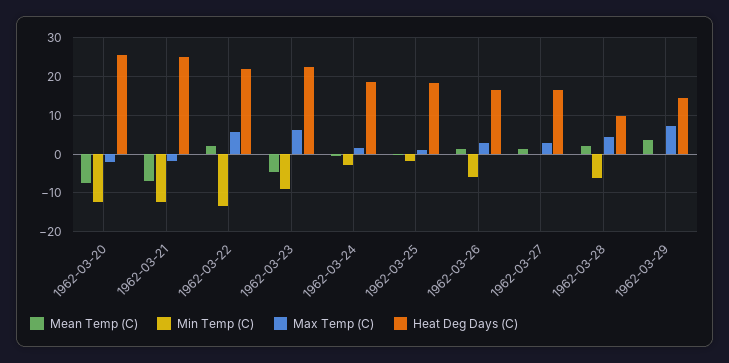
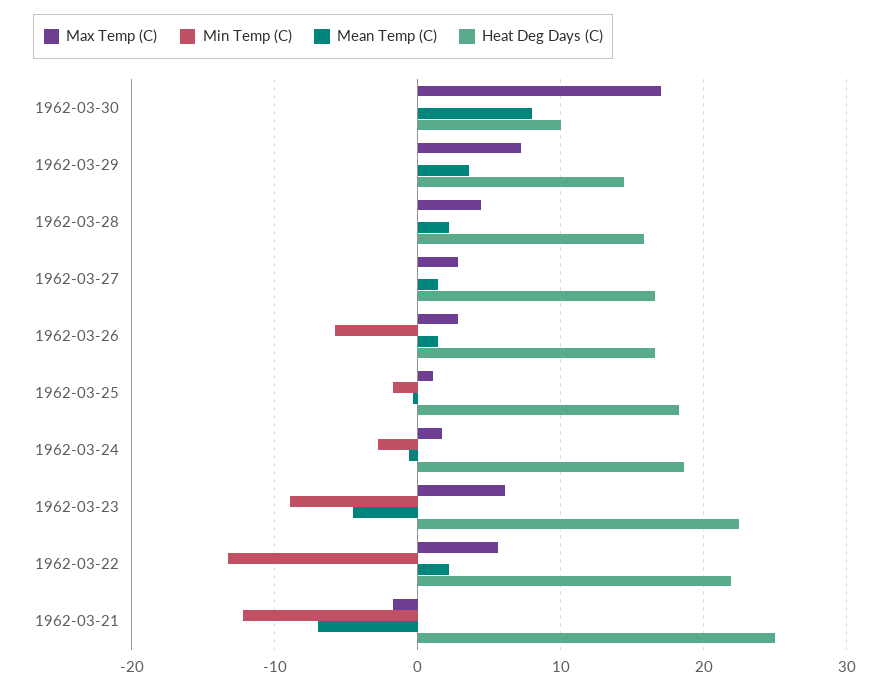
Mean Temp (C), 1962-03-20: -8 -> none
Min Temp (C), 1962-03-20: -12 -> none
Max Temp (C), 1962-03-20: -2 -> none
Heat Deg Days (C), 1962-03-20: 26 -> none
Min Temp (C), 1962-03-28: -6 -> 0
Heat Deg Days (C), 1962-03-28: 10 -> 16
Max Temp (C), 1962-03-30: none -> 17
Min Temp (C), 1962-03-30: none -> 0
Mean Temp (C), 1962-03-30: none -> 8
Heat Deg Days (C), 1962-03-30: none -> 10

